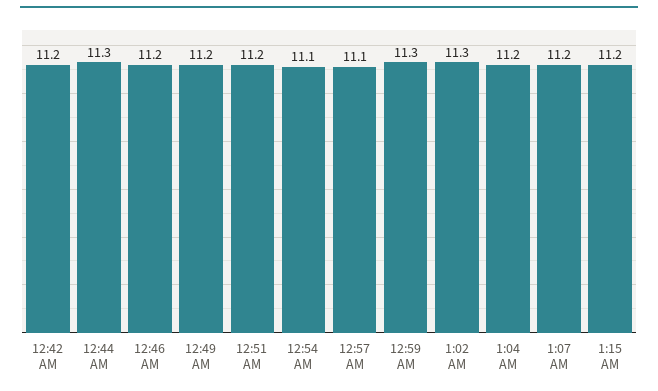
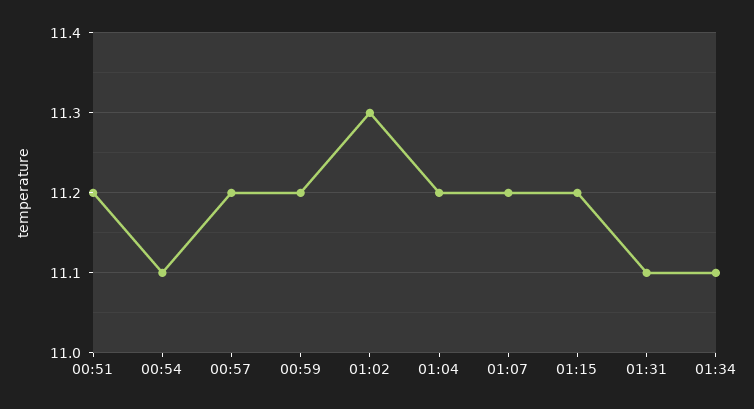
12:42 AM: 11.2 -> none
12:44 AM: 11.3 -> none
12:46 AM: 11.2 -> none
12:49 AM: 11.2 -> none
12:57 AM: 11.1 -> 11.2
12:59 AM: 11.3 -> 11.2
01:31: none -> 11.1
01:34: none -> 11.1

